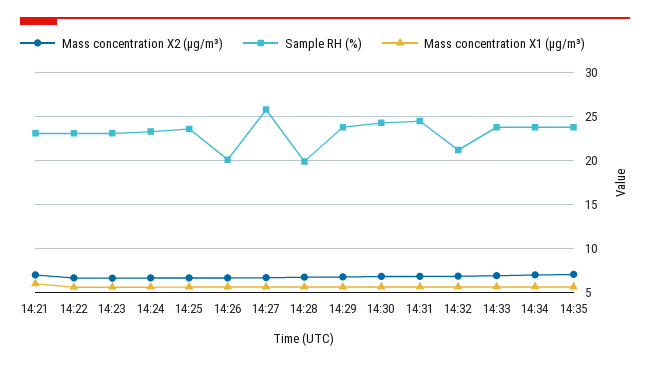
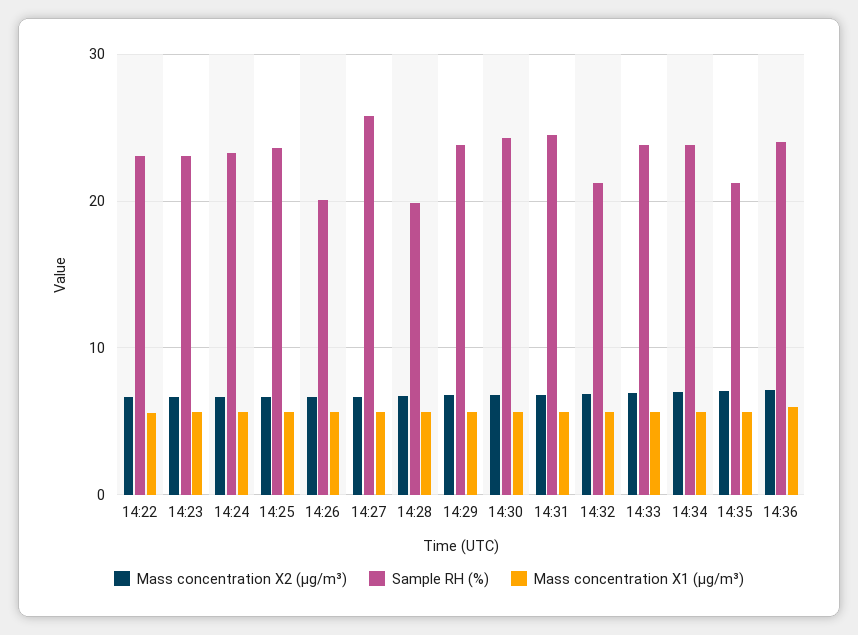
Mass concentration X2 (μg/m³), 14:21: 7 -> none
Sample RH (%), 14:21: 23 -> none
Mass concentration X1 (μg/m³), 14:21: 6 -> none
Sample RH (%), 14:35: 24 -> 21
Mass concentration X2 (μg/m³), 14:36: none -> 7
Sample RH (%), 14:36: none -> 24
Mass concentration X1 (μg/m³), 14:36: none -> 6

